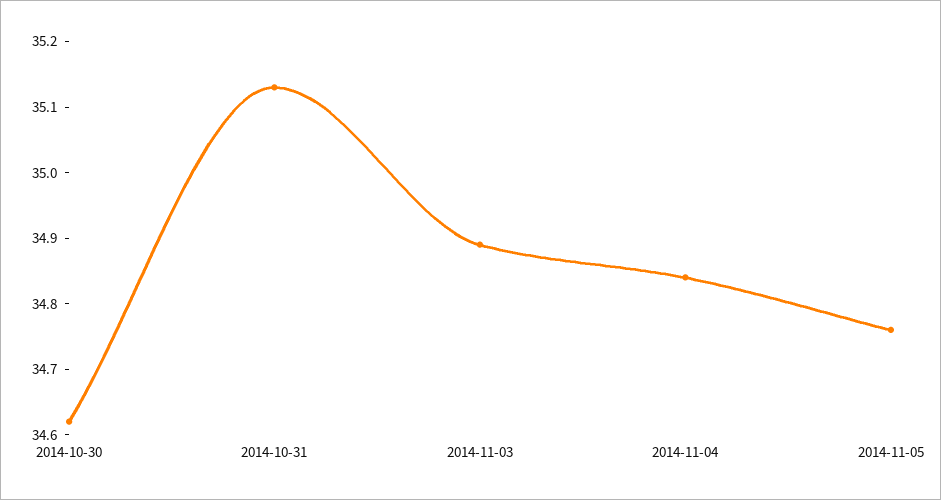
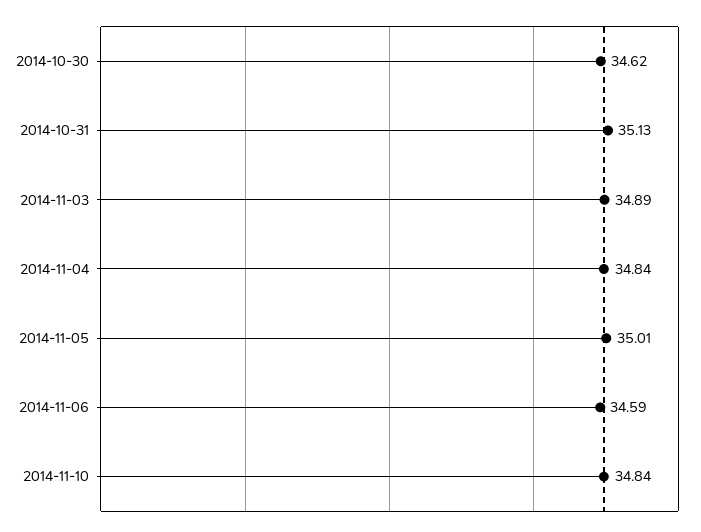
2014-11-05: 34.75 -> 35.01
2014-11-06: none -> 34.59
2014-11-10: none -> 34.84

